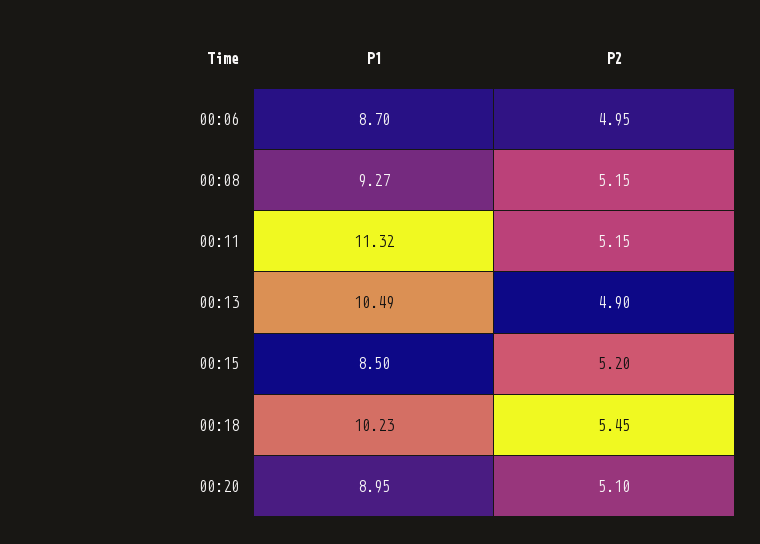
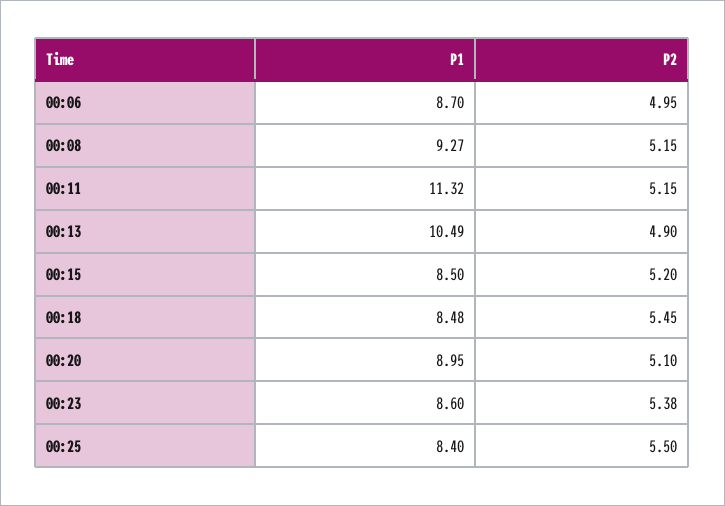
P1, 00:18: 10.23 -> 8.48
P1, 00:23: none -> 8.6
P2, 00:23: none -> 5.38
P1, 00:25: none -> 8.4
P2, 00:25: none -> 5.5

